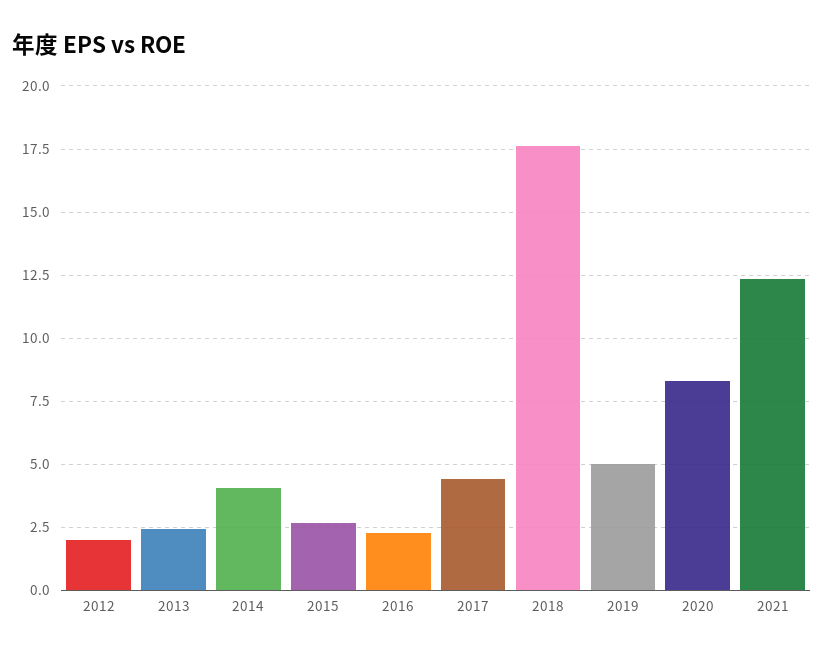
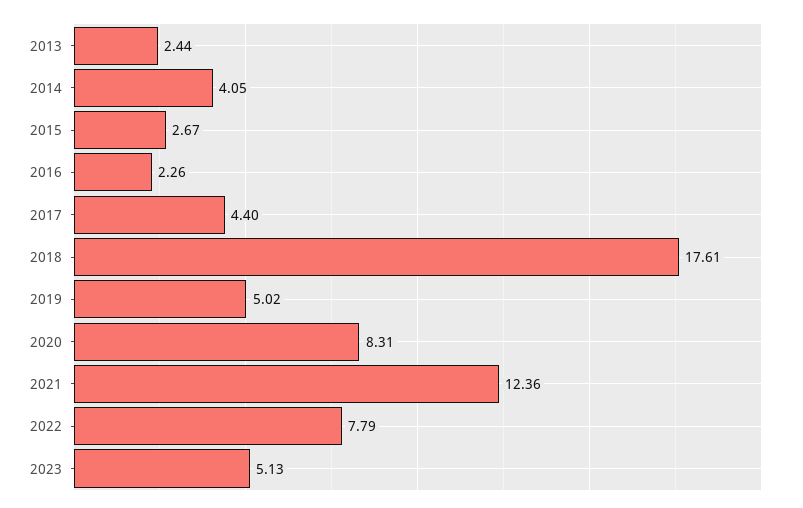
2012: 2 -> none
2022: none -> 7.79
2023: none -> 5.13

